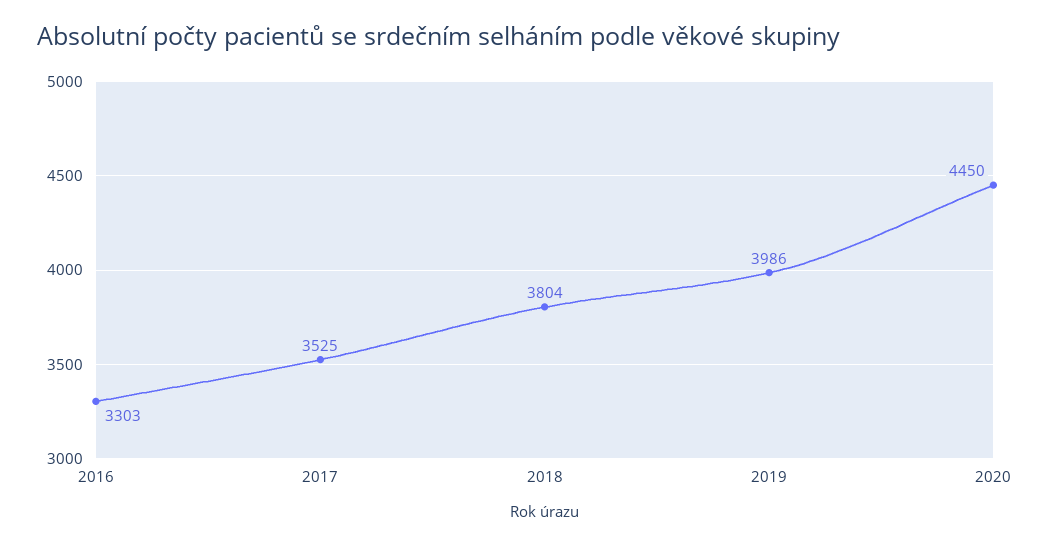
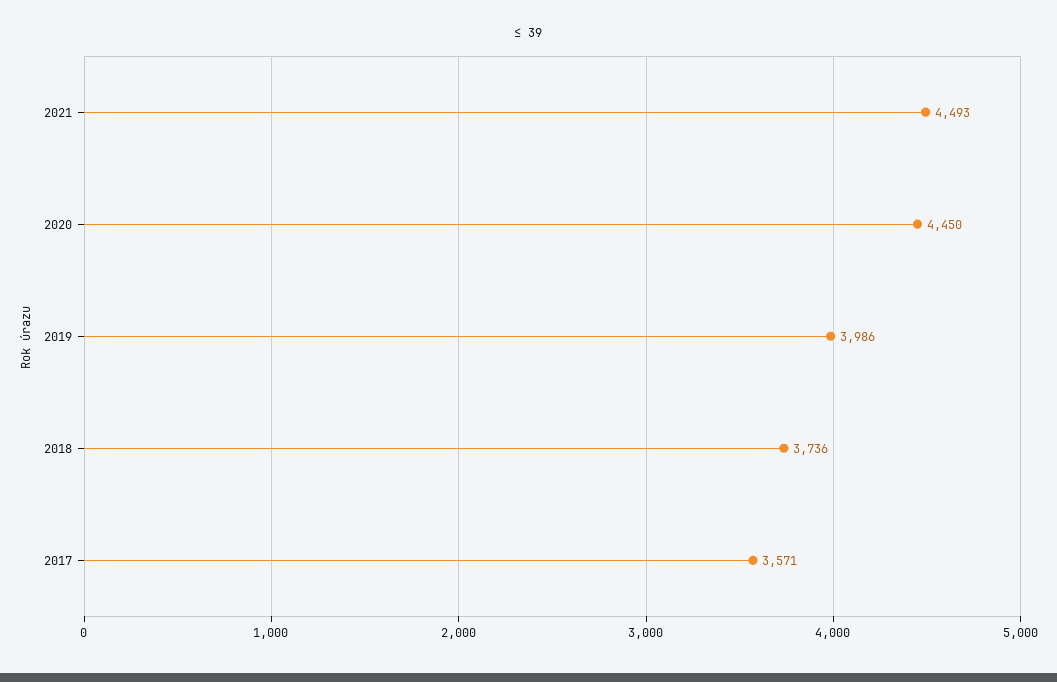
2016: 3303 -> none
2017: 3525 -> 3571
2018: 3804 -> 3736
2021: none -> 4493

